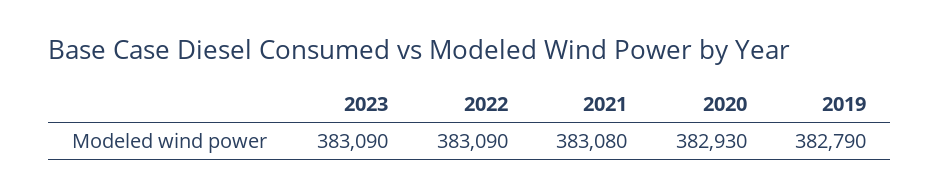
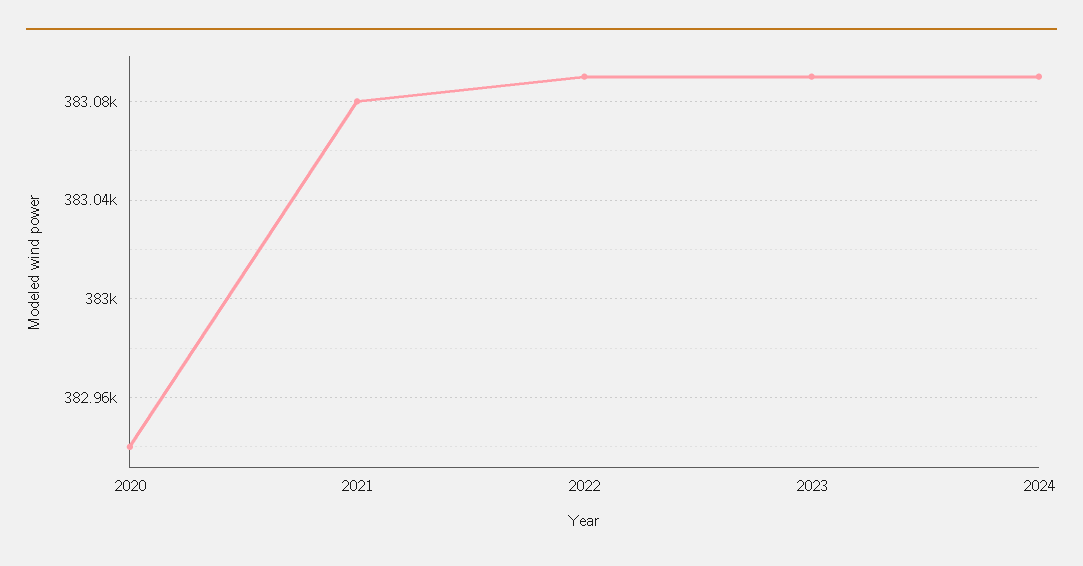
2020: 382930 -> 382940
2019: 382790 -> none
2024: none -> 383090

